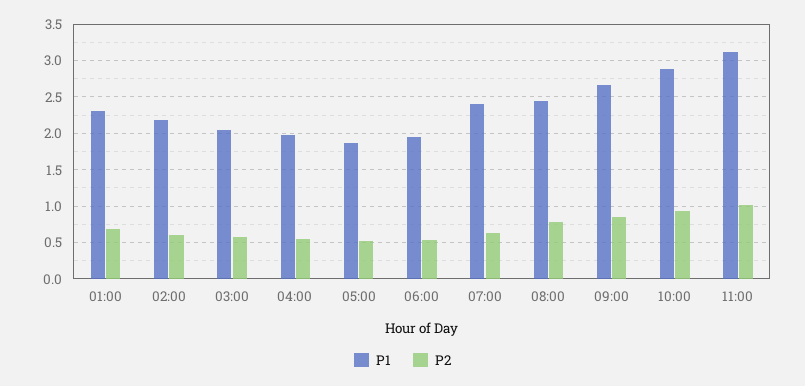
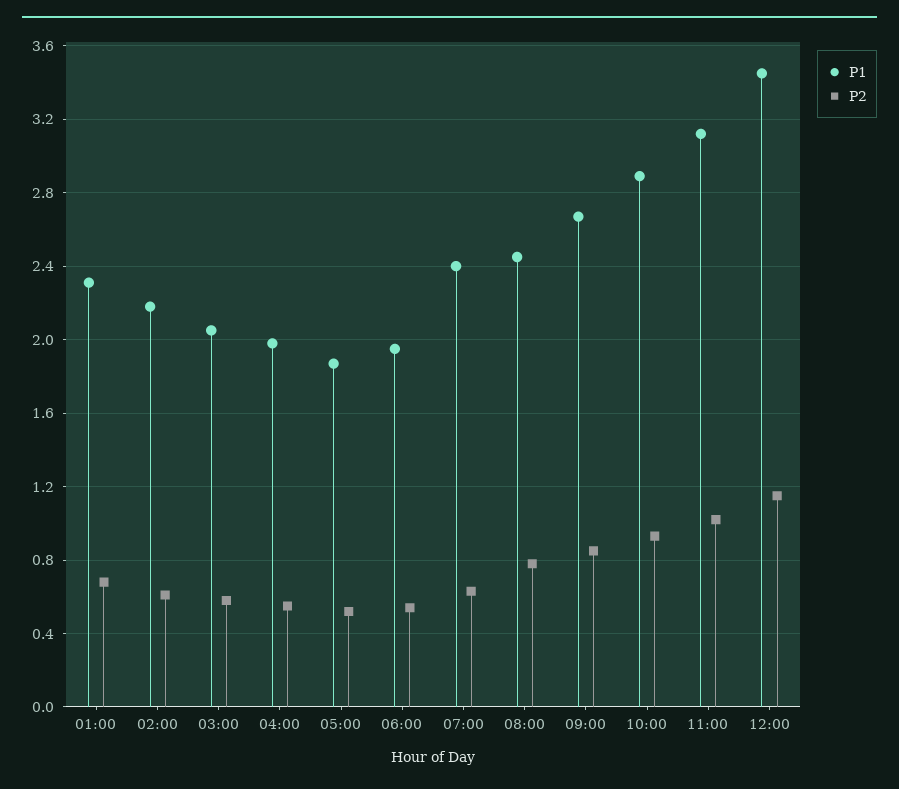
P1, 12:00: none -> 3.45
P2, 12:00: none -> 1.15

